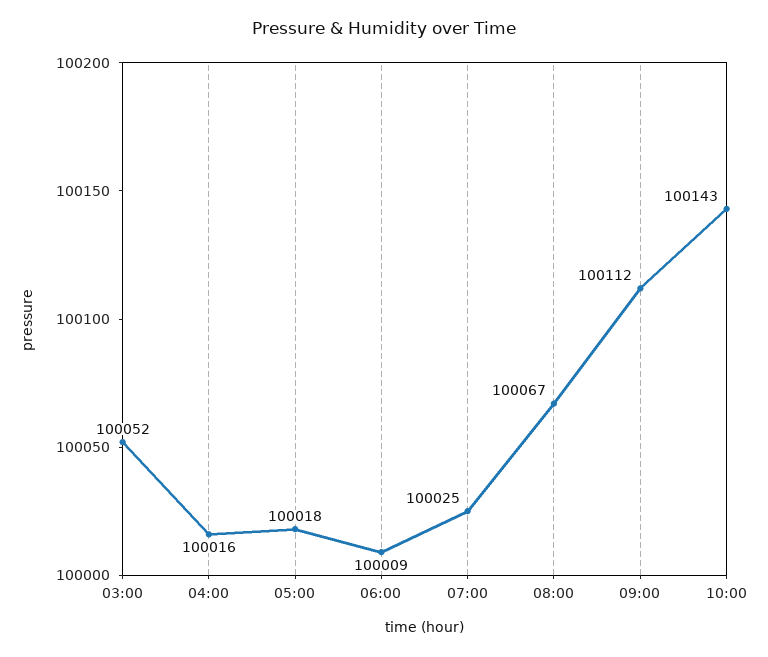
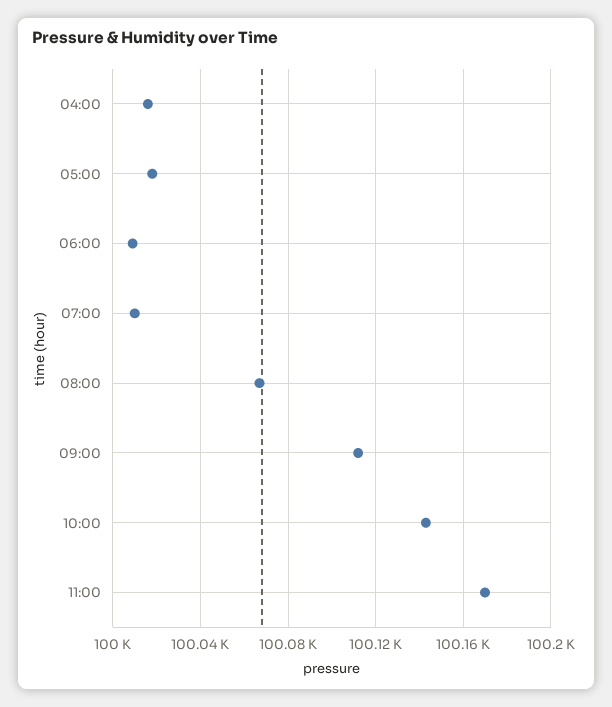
03:00: 100052 -> none
07:00: 100025 -> 100010
11:00: none -> 100170

